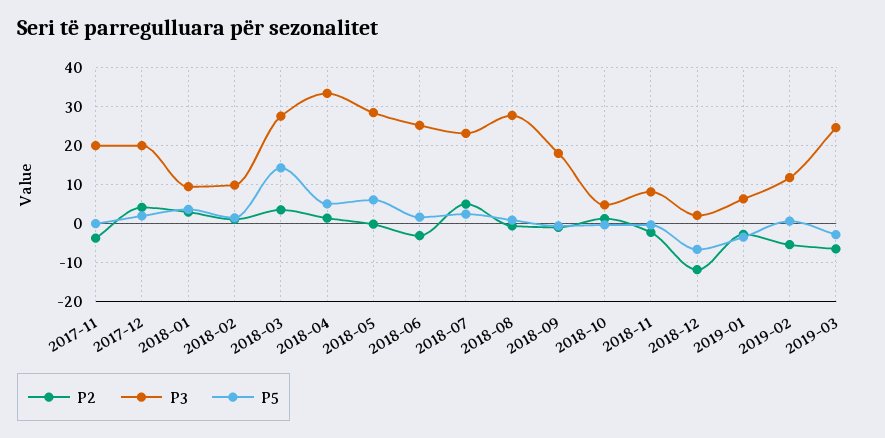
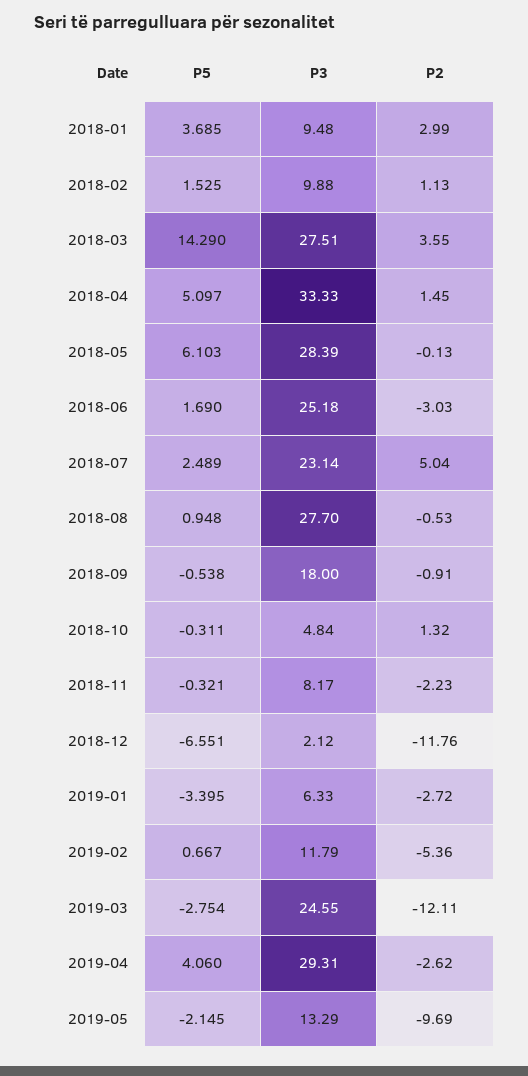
P2, 2017-11: -4 -> none
P3, 2017-11: 20 -> none
P5, 2017-11: 0 -> none
P2, 2017-12: 4 -> none
P3, 2017-12: 20 -> none
P5, 2017-12: 2 -> none
P2, 2019-03: -6 -> -12.11
P5, 2019-04: none -> 4.06
P3, 2019-04: none -> 29.31
P2, 2019-04: none -> -2.62
P5, 2019-05: none -> -2.145
P3, 2019-05: none -> 13.29
P2, 2019-05: none -> -9.69

